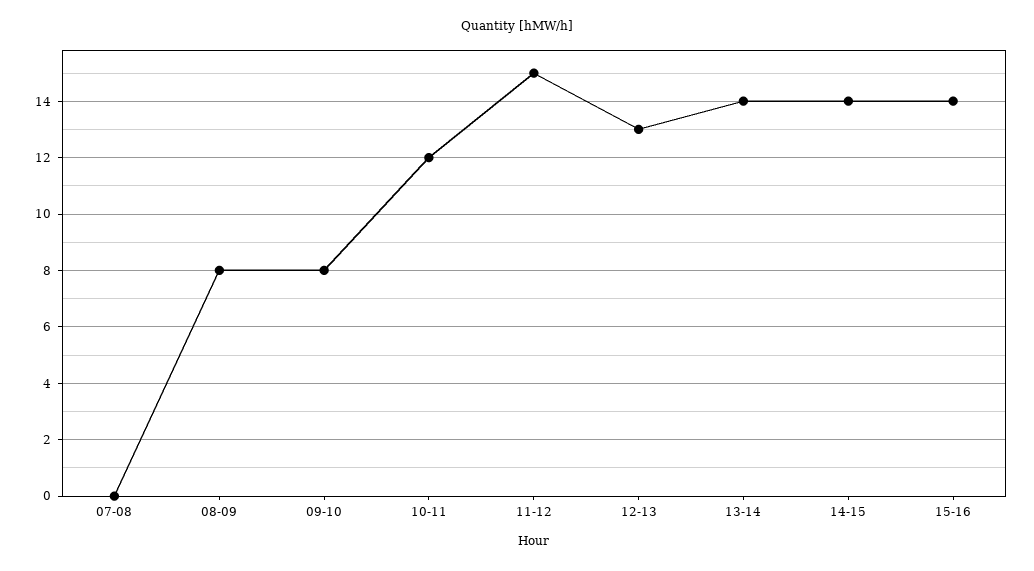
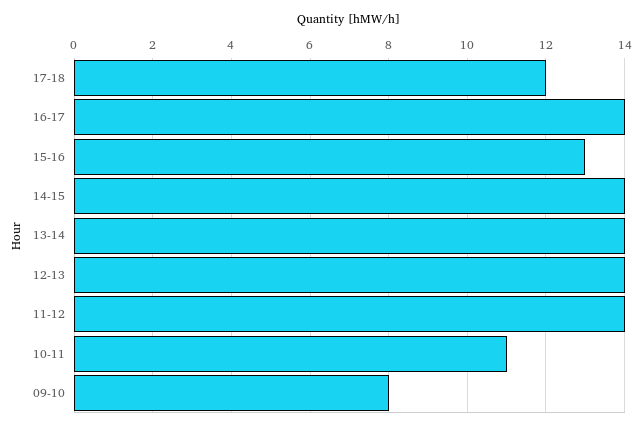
07-08: 0 -> none
08-09: 8 -> none
10-11: 12 -> 11
11-12: 15 -> 14
12-13: 13 -> 14
15-16: 14 -> 13
17-18: none -> 12
16-17: none -> 14

